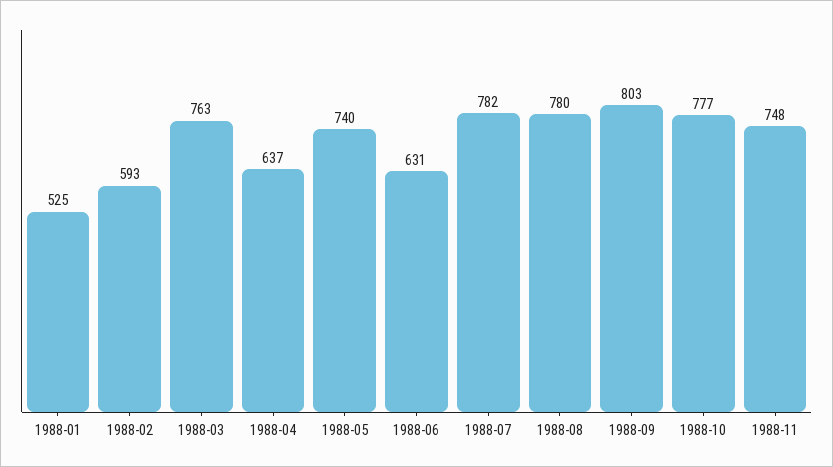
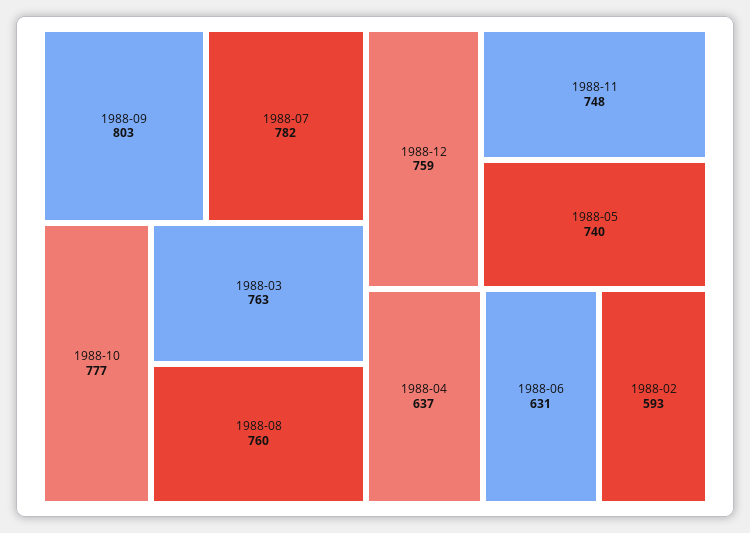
1988-01: 525 -> none
1988-08: 780 -> 760
1988-12: none -> 759

